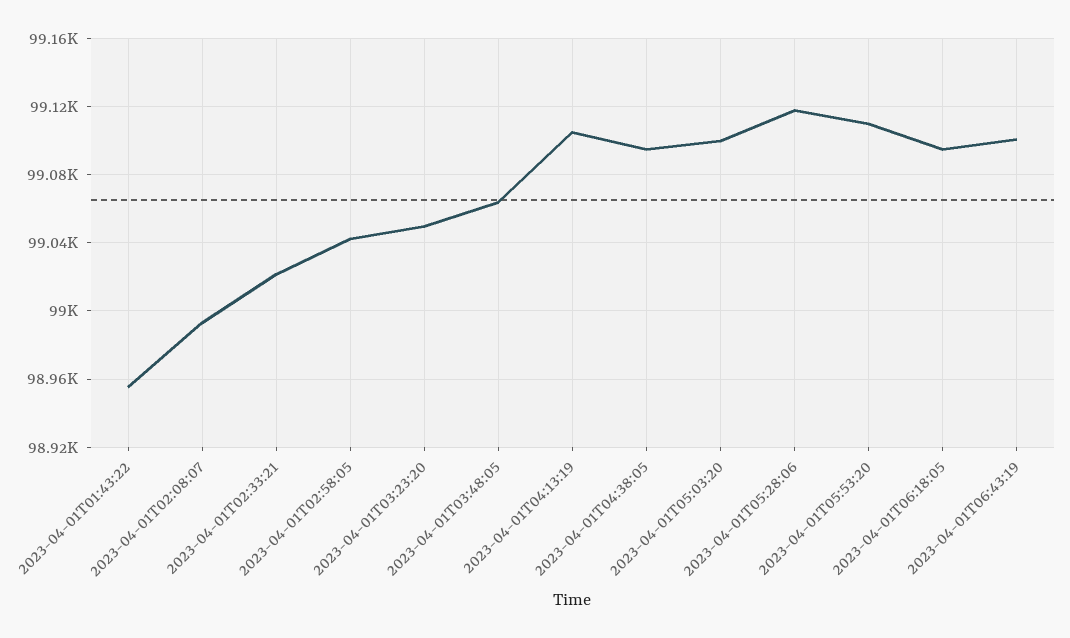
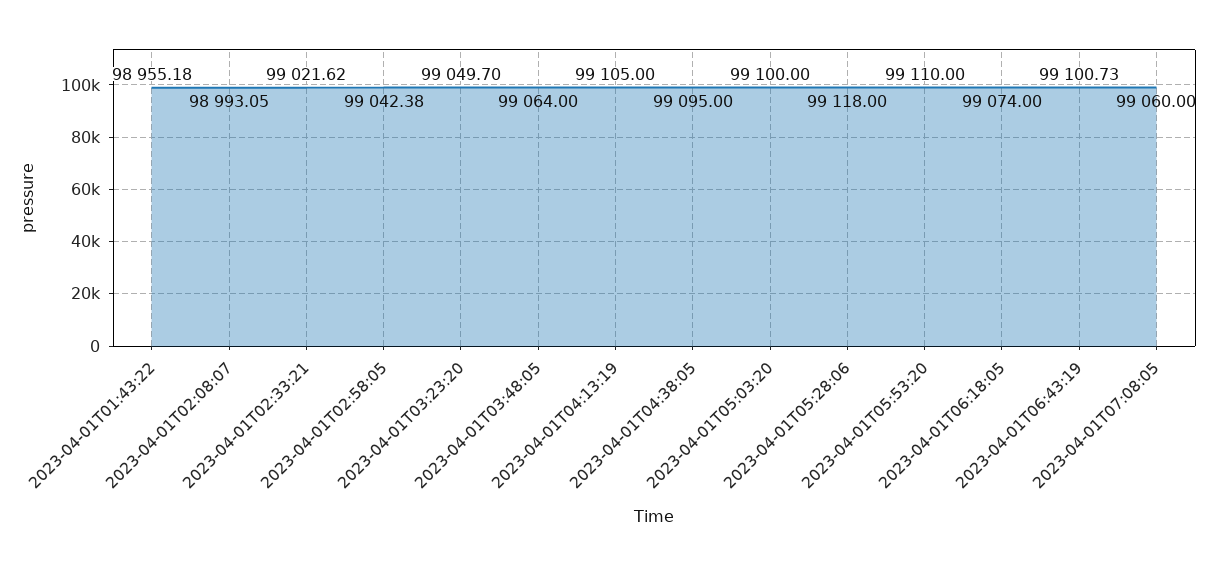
2023-04-01T06:18:05: 99095 -> 99074
2023-04-01T07:08:05: none -> 99060

